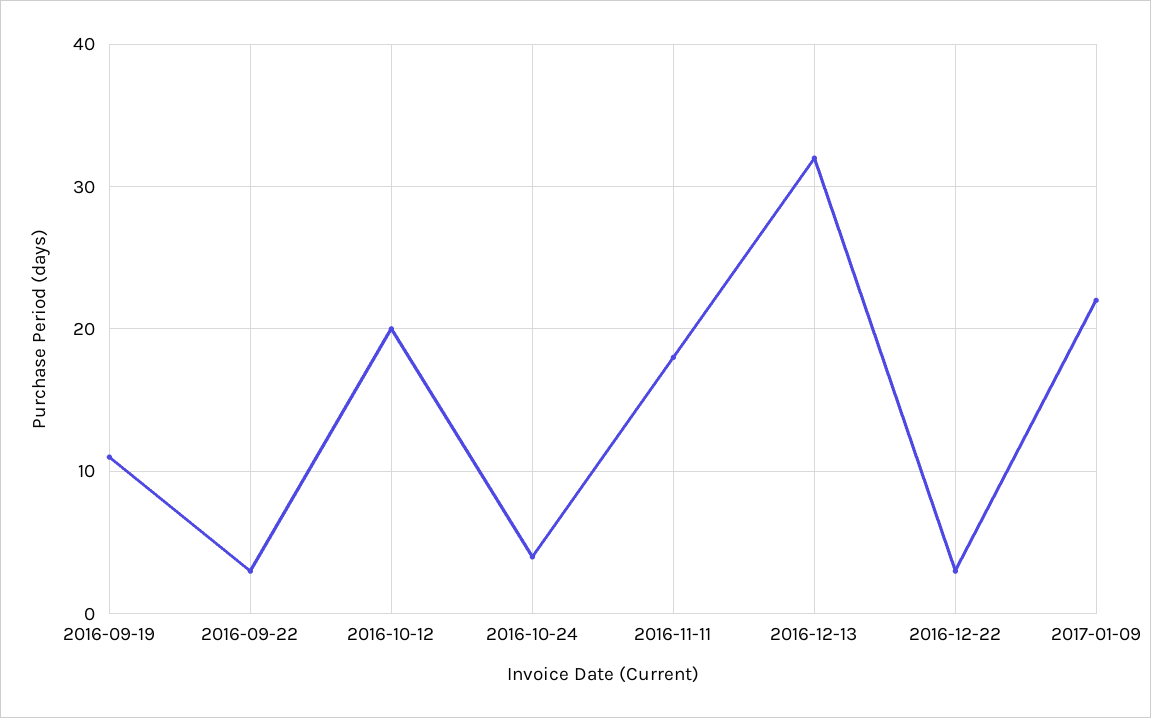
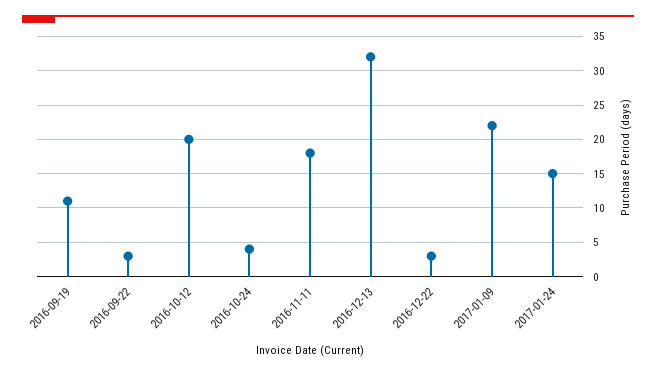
2017-01-24: none -> 15

